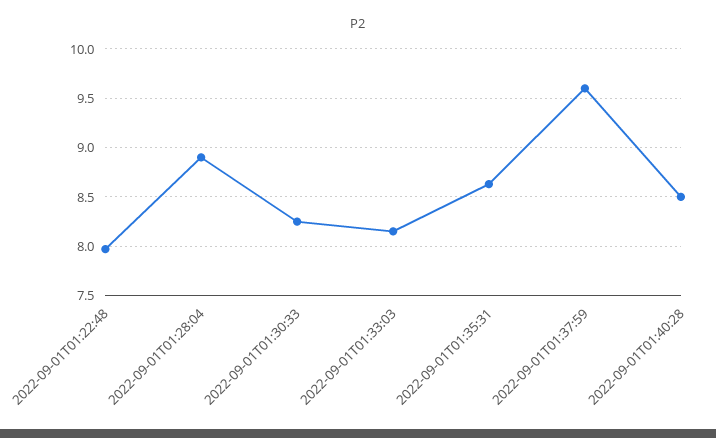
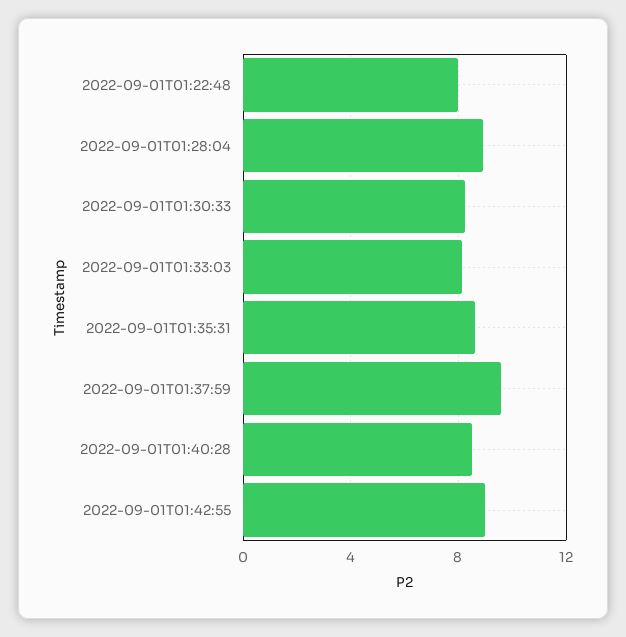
2022-09-01T01:42:55: none -> 9

